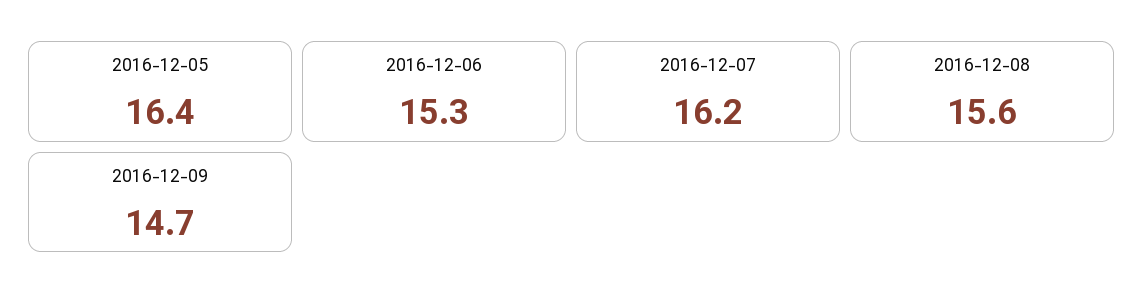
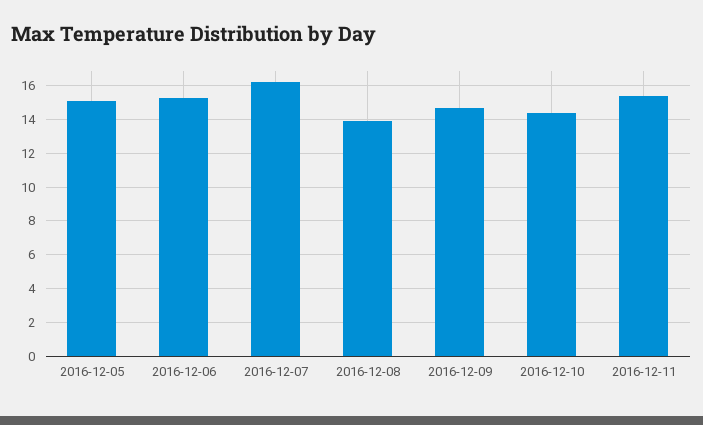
2016-12-05: 16.4 -> 15
2016-12-08: 15.6 -> 14
2016-12-10: none -> 14.5
2016-12-11: none -> 15.5

